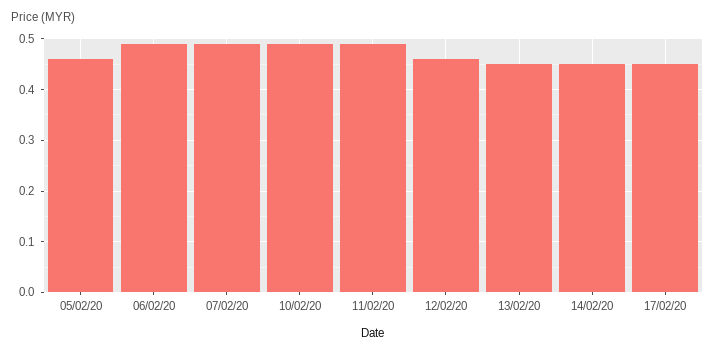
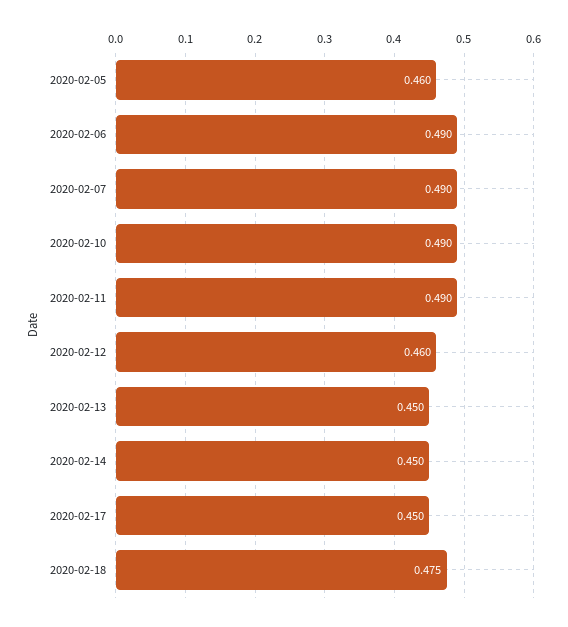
2020-02-18: none -> 0.475

